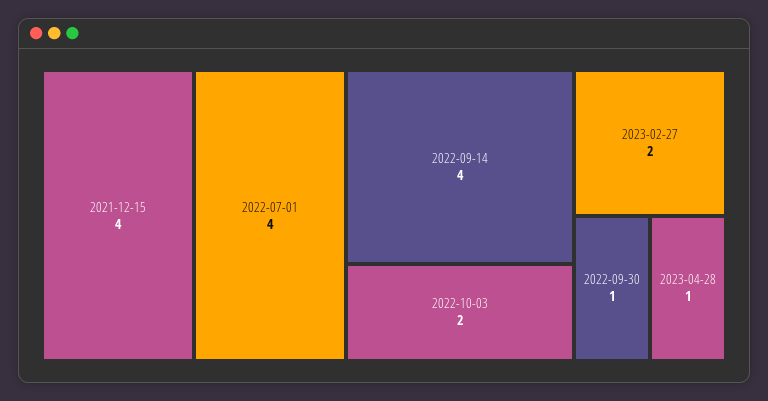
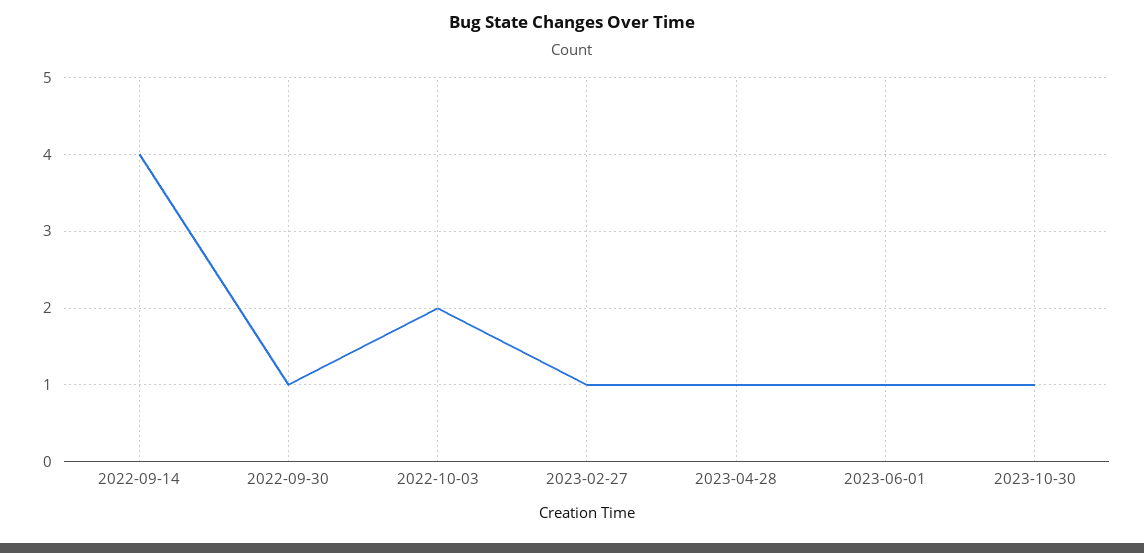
2021-12-15: 4 -> none
2022-07-01: 4 -> none
2023-02-27: 2 -> 1
2023-06-01: none -> 1
2023-10-30: none -> 1

